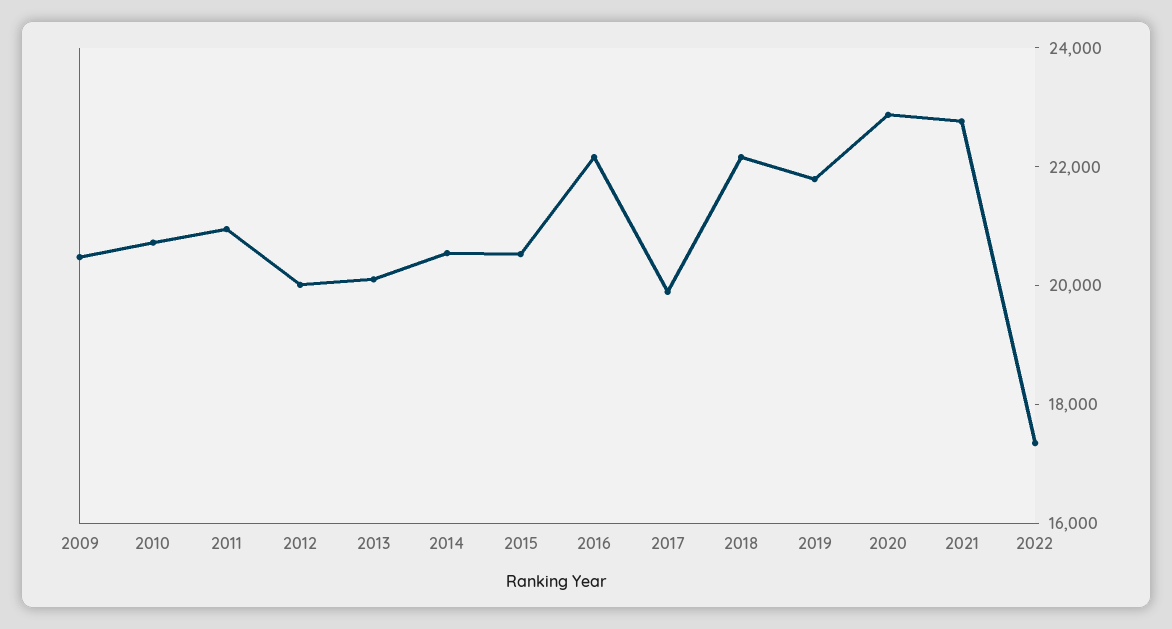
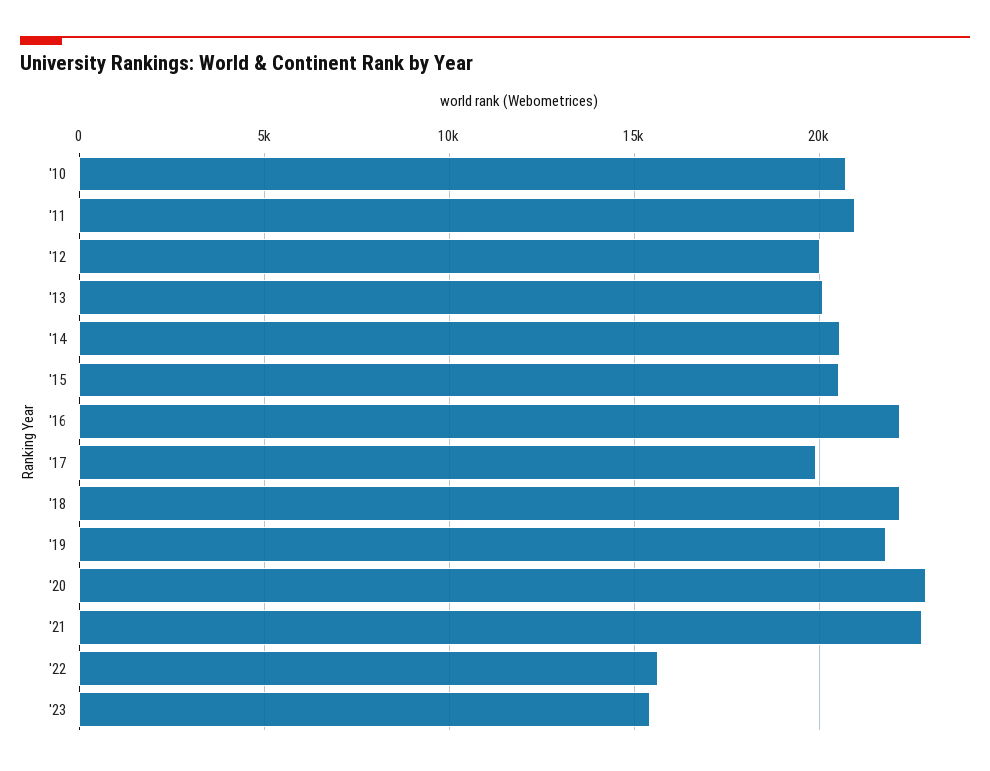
2009: 20500 -> none
2022: 17500 -> 15500
'23: none -> 15500

